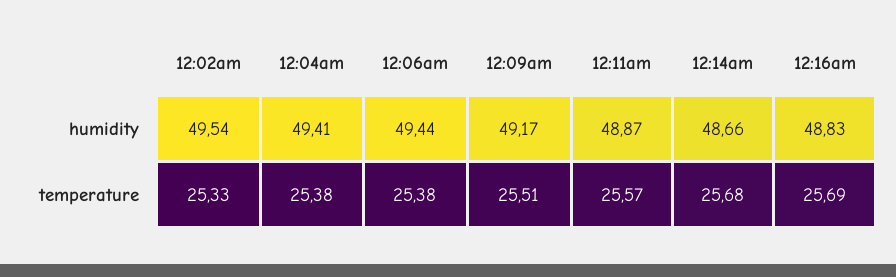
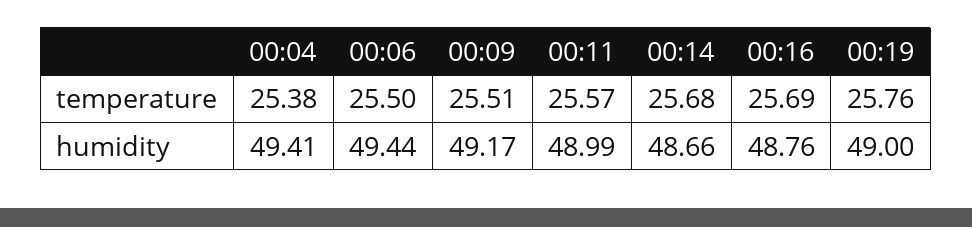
12:02am, humidity: 49.54 -> none
12:11am, humidity: 48.87 -> 48.99
12:16am, humidity: 48.83 -> 48.76
12:02am, temperature: 25.33 -> none
12:06am, temperature: 25.38 -> 25.5
00:19, temperature: none -> 25.76
00:19, humidity: none -> 49

